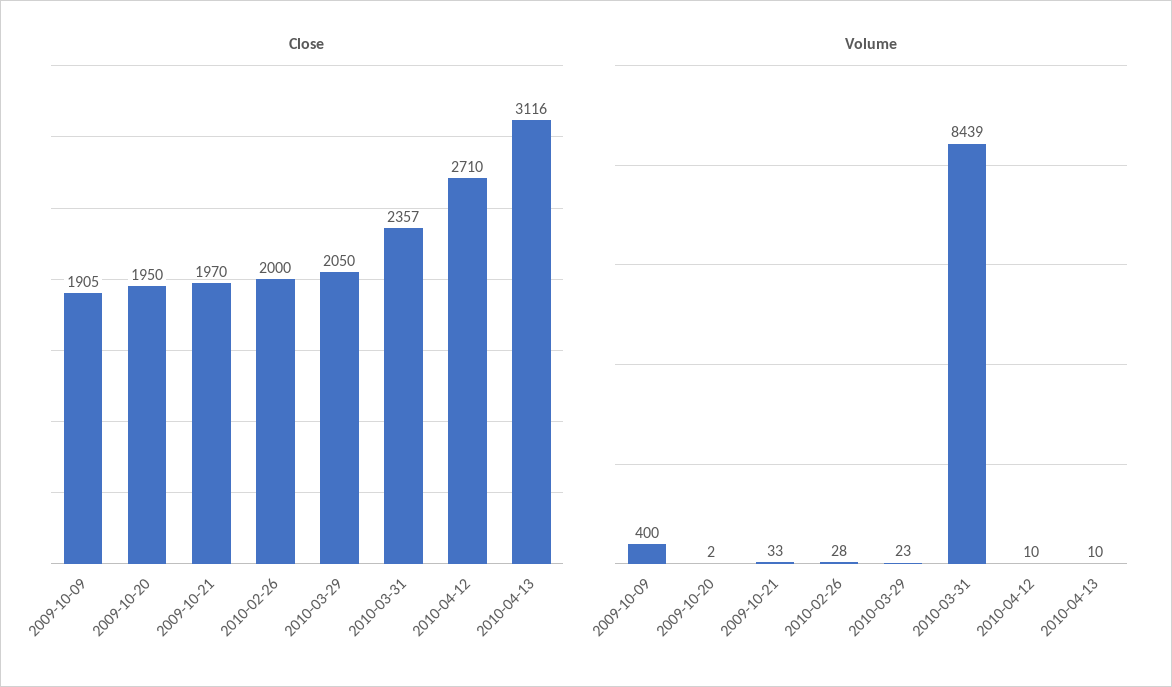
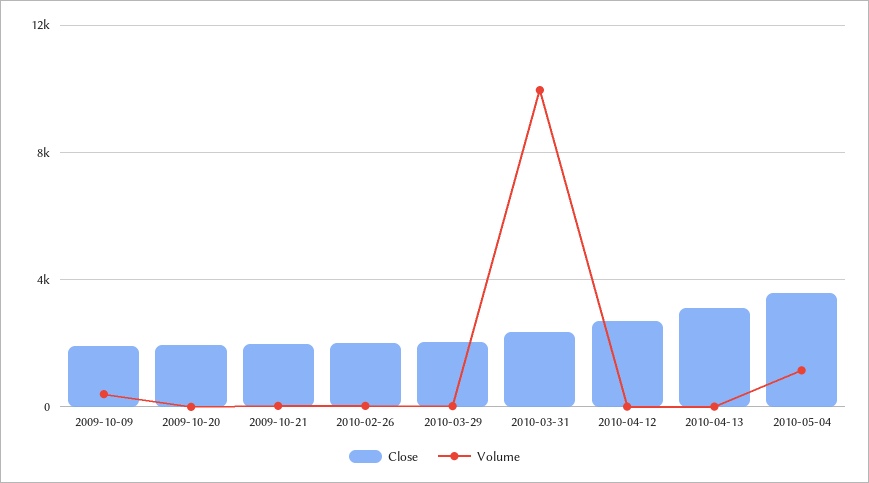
Volume, 2010-03-31: 8439 -> 10000
Close, 2010-05-04: none -> 3500
Volume, 2010-05-04: none -> 1000

